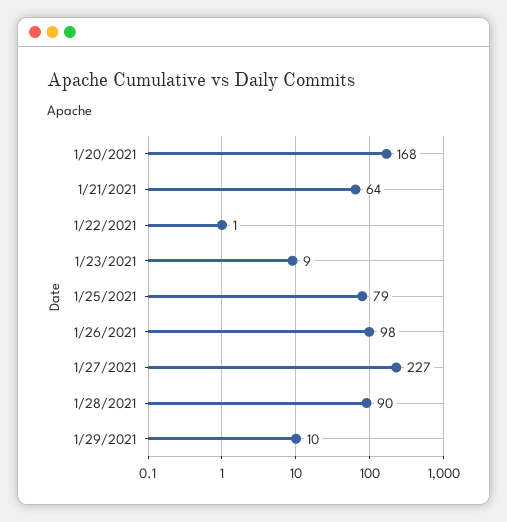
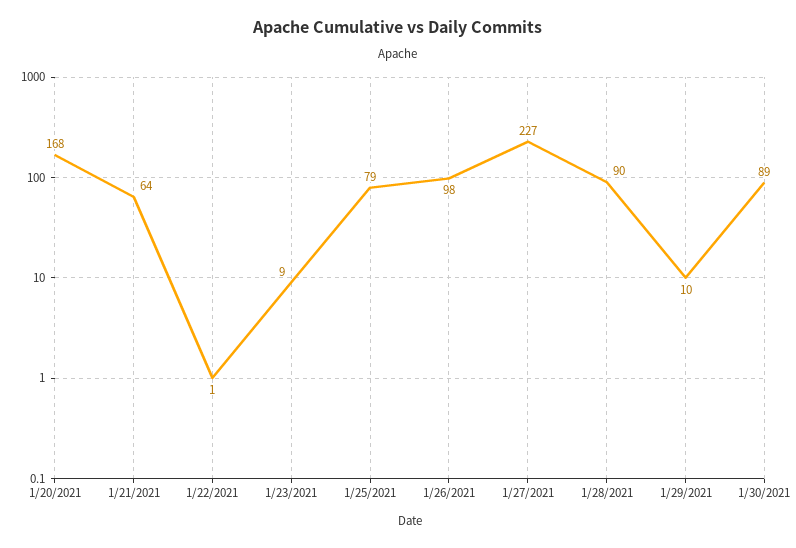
1/30/2021: none -> 89

